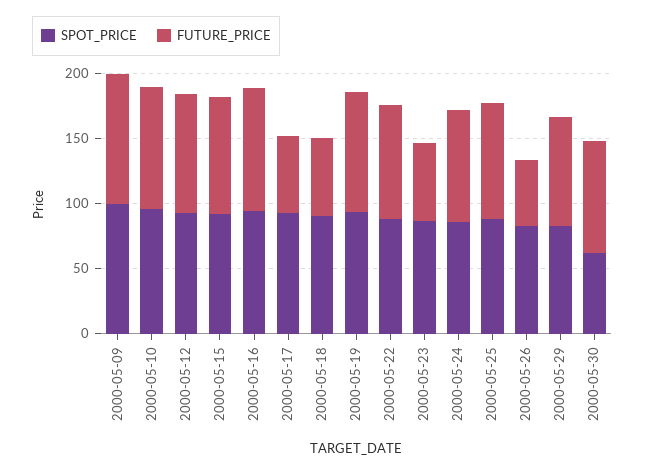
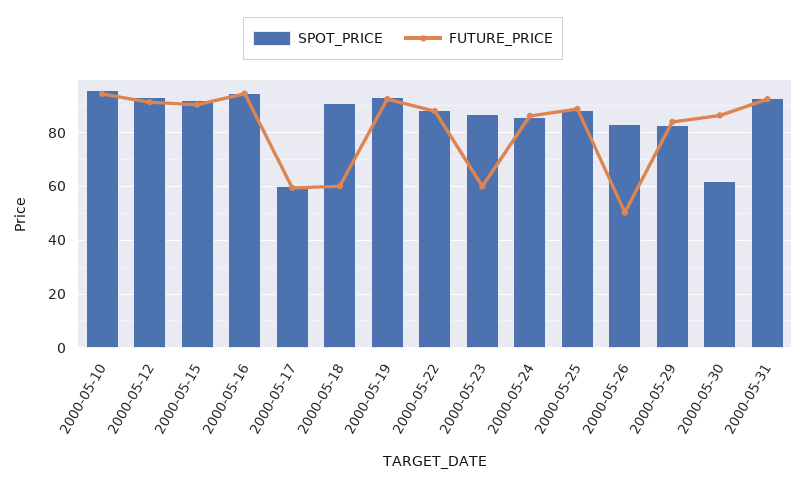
SPOT_PRICE, 2000-05-09: 100 -> none
FUTURE_PRICE, 2000-05-09: 100 -> none
SPOT_PRICE, 2000-05-17: 90 -> 60
SPOT_PRICE, 2000-05-31: none -> 92.5
FUTURE_PRICE, 2000-05-31: none -> 92.5

